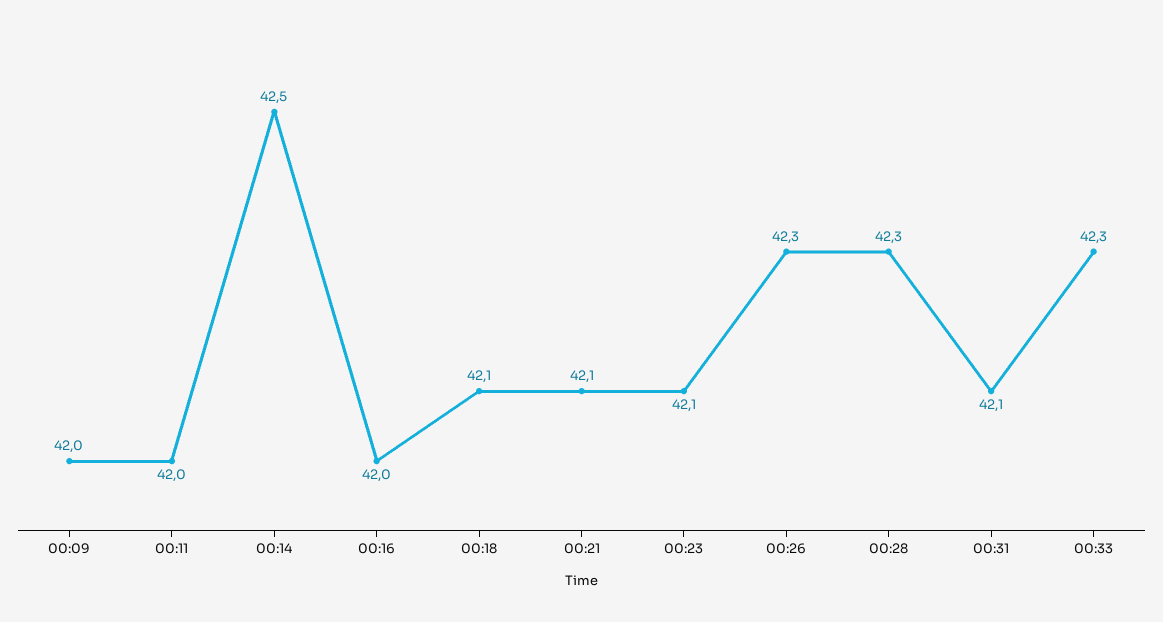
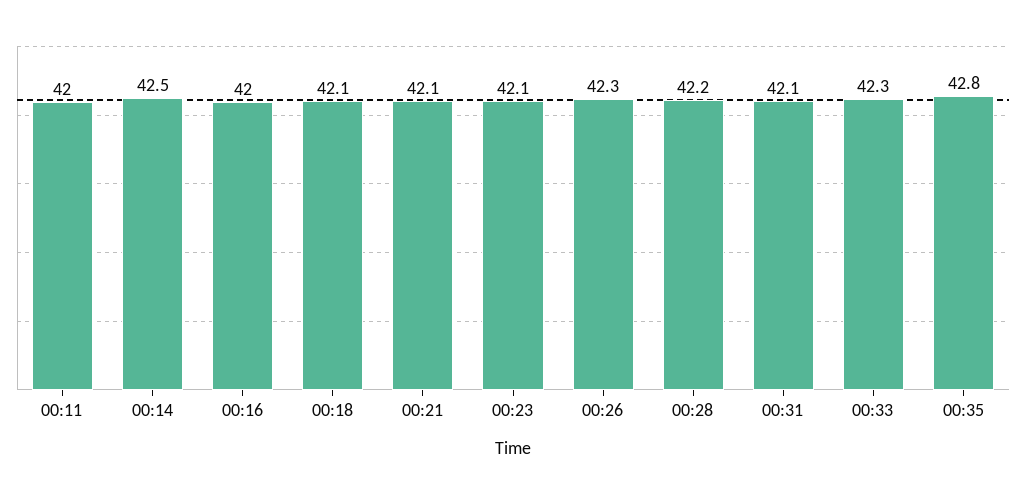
00:09: 42 -> none
00:28: 42.3 -> 42.2
00:35: none -> 42.8

